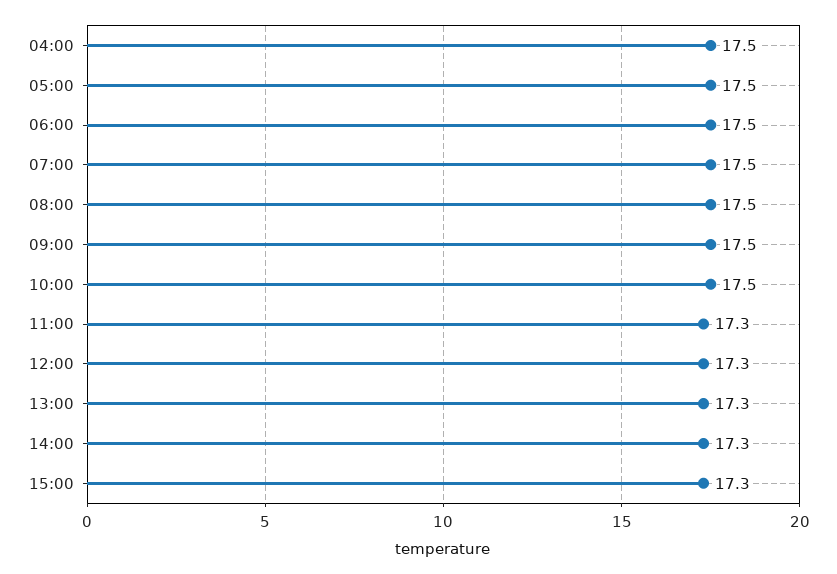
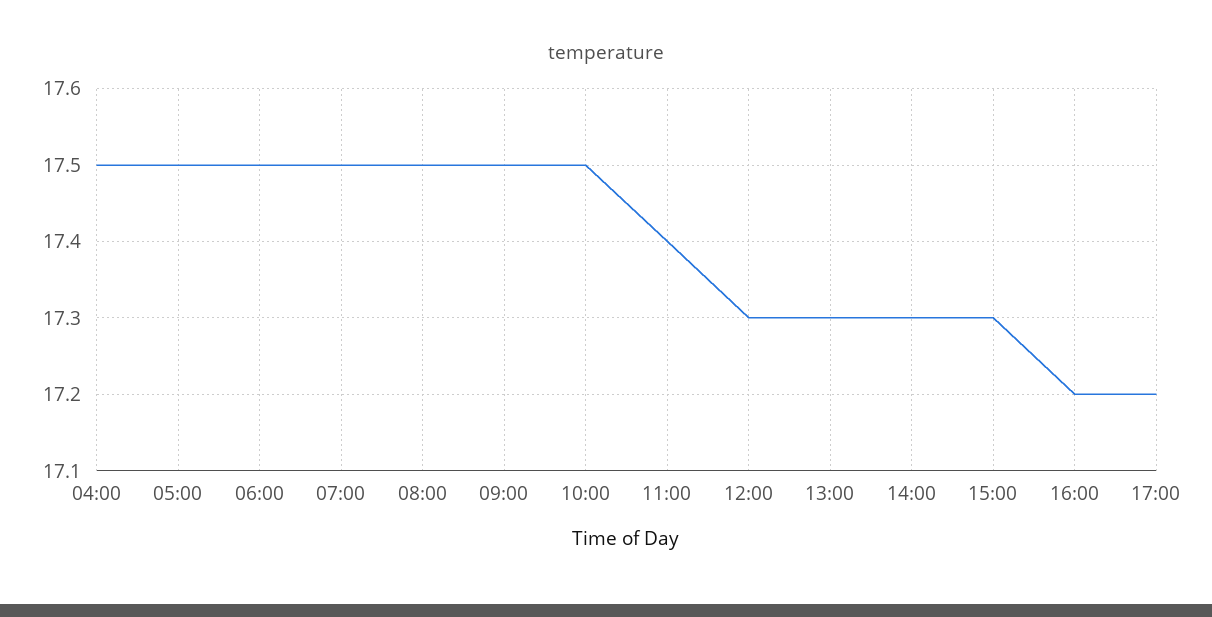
11:00: 17.3 -> 17.4
16:00: none -> 17.2
17:00: none -> 17.2

